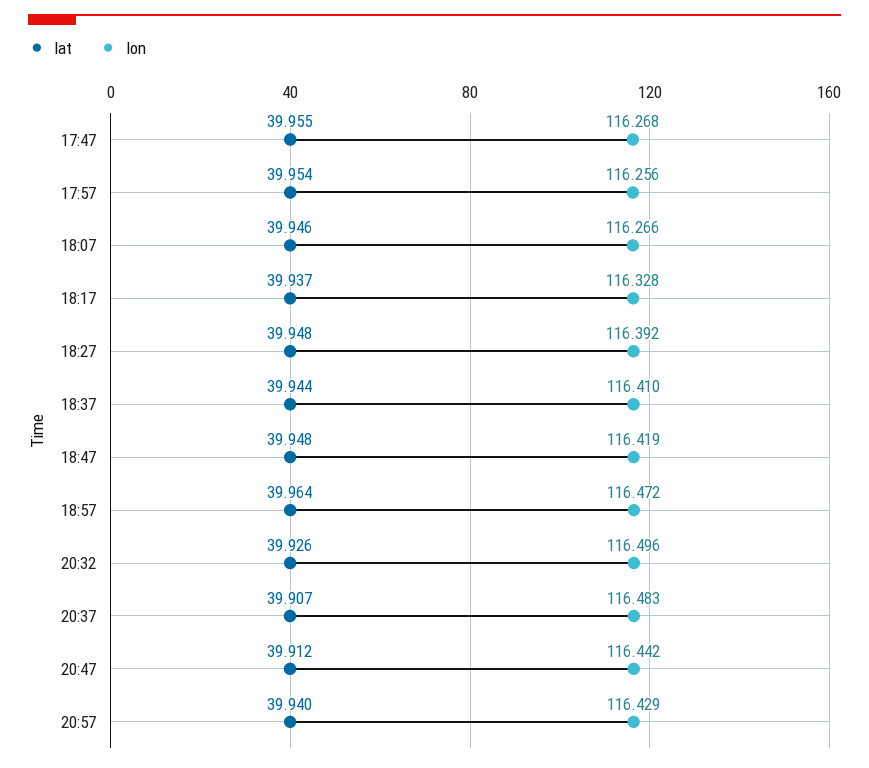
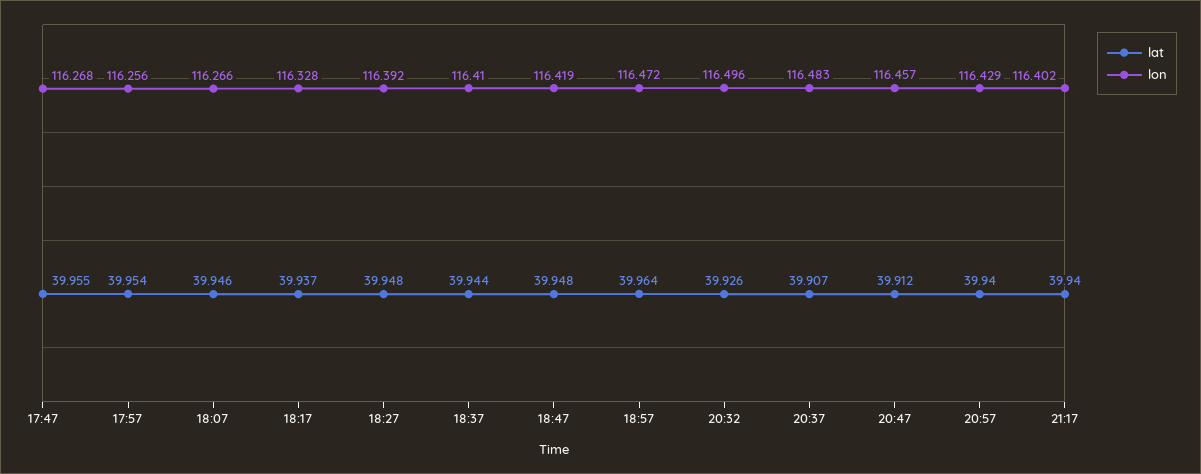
lon, 20:47: 116.442 -> 116.457
lat, 21:17: none -> 39.94
lon, 21:17: none -> 116.402

